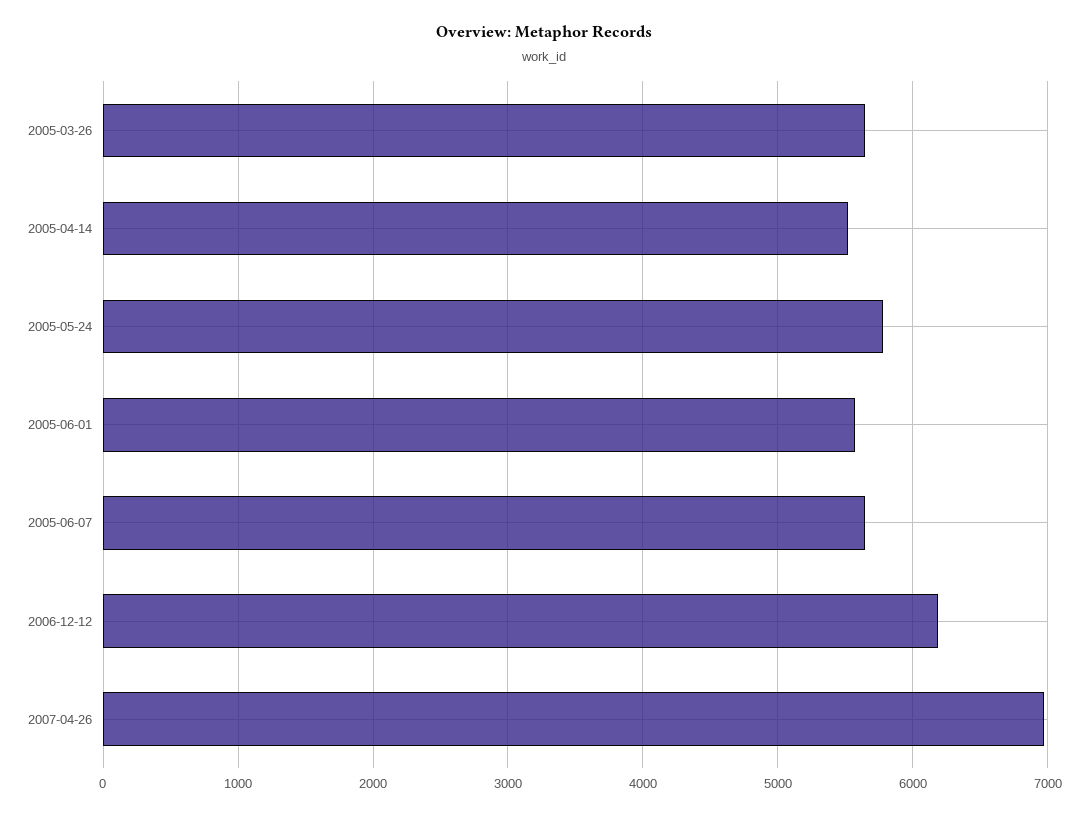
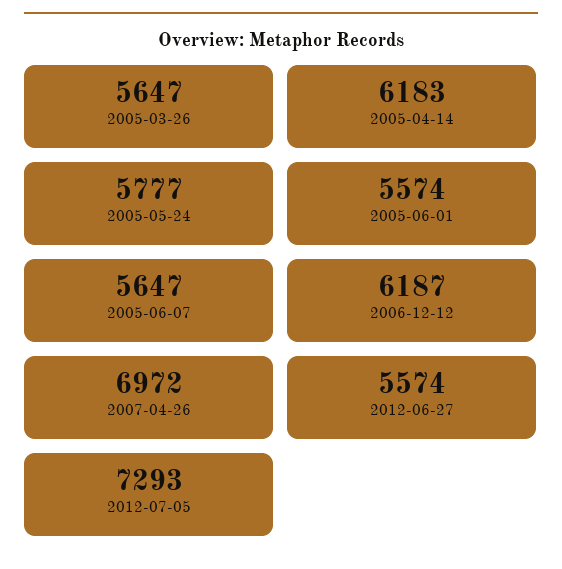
2005-04-14: 5500 -> 6183
2012-06-27: none -> 5574
2012-07-05: none -> 7293

